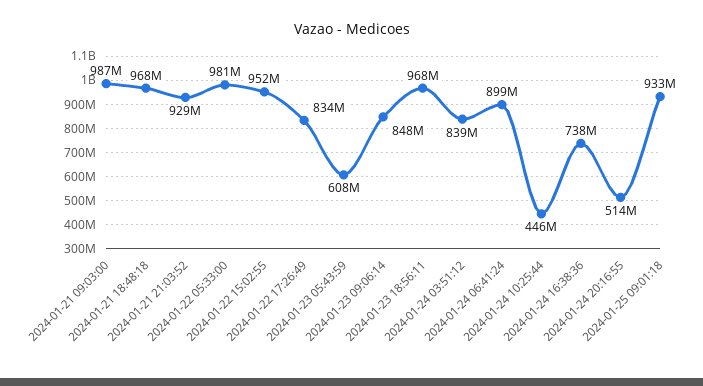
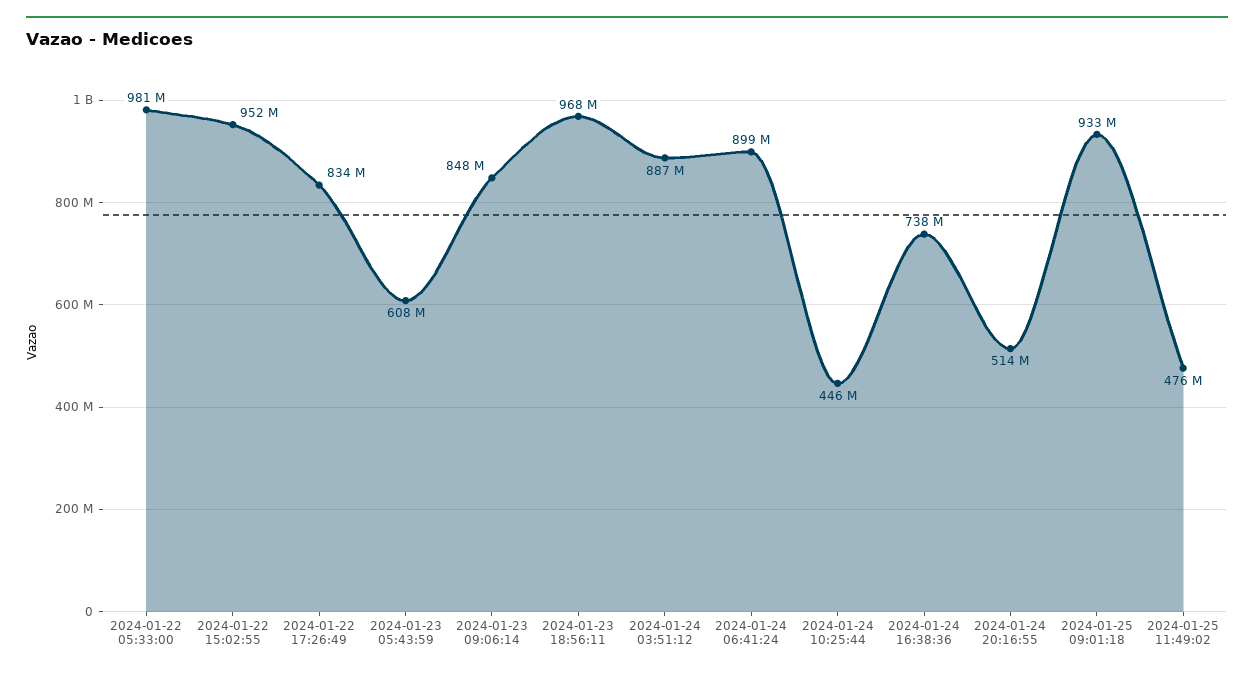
2024-01-21 09:03:00: 987000000 -> none
2024-01-21 18:48:18: 968000000 -> none
2024-01-21 21:03:52: 929000000 -> none
2024-01-24 03:51:12: 839000000 -> 887000000
2024-01-25 11:49:02: none -> 476000000

